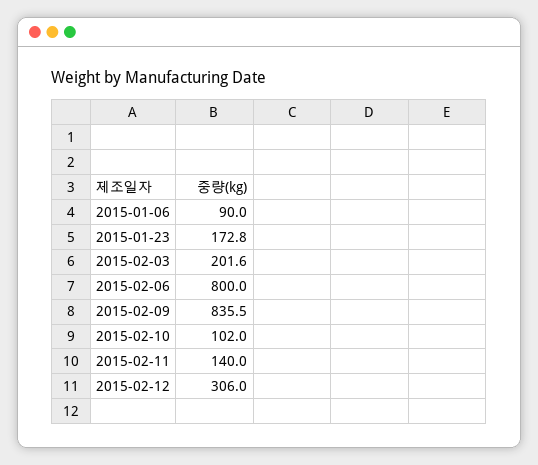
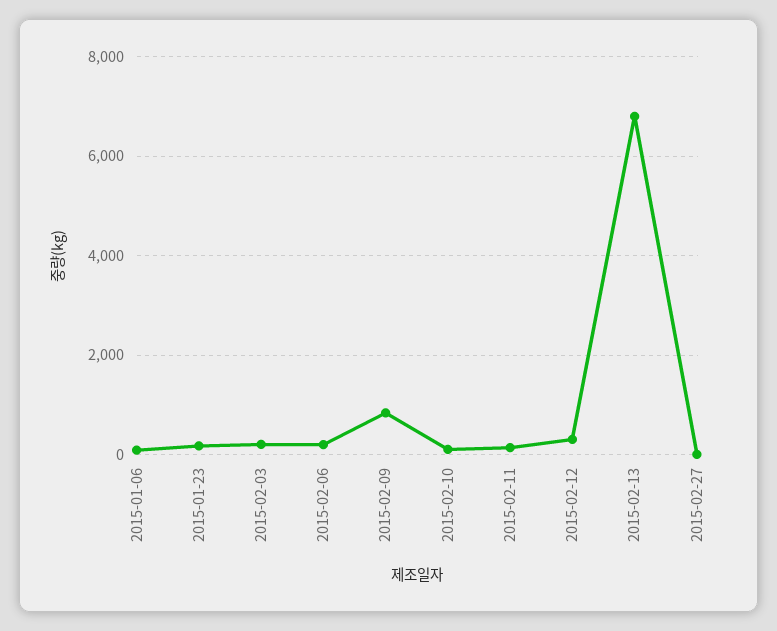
2015-02-06: 800 -> 200
2015-02-13: none -> 6800
2015-02-27: none -> 0

